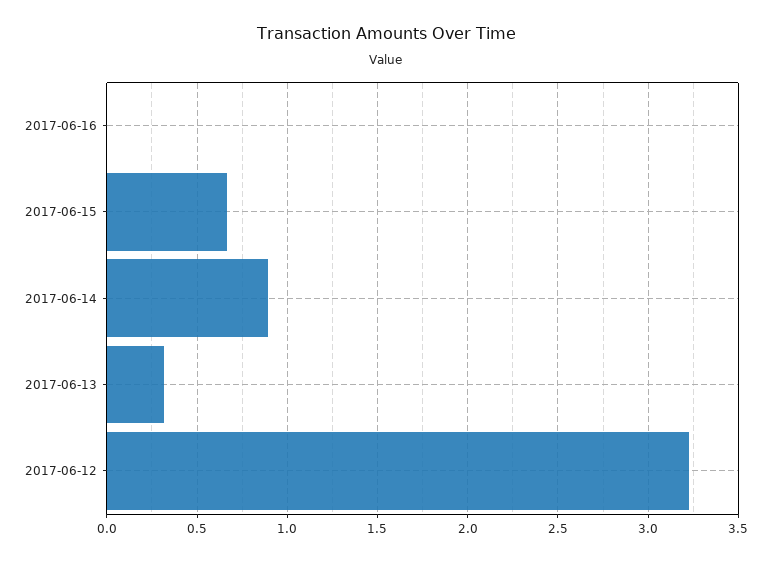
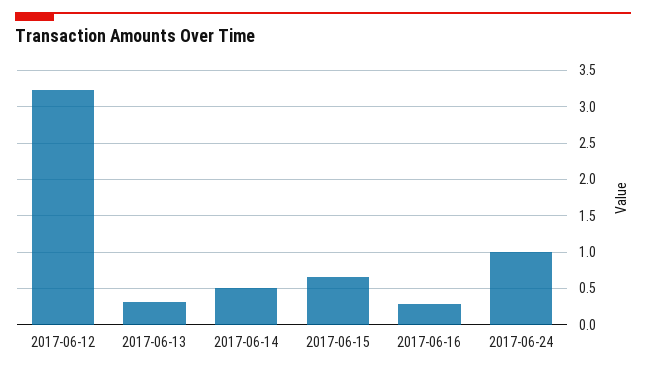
2017-06-16: 0 -> 0.3
2017-06-14: 0.9 -> 0.5
2017-06-24: none -> 1

